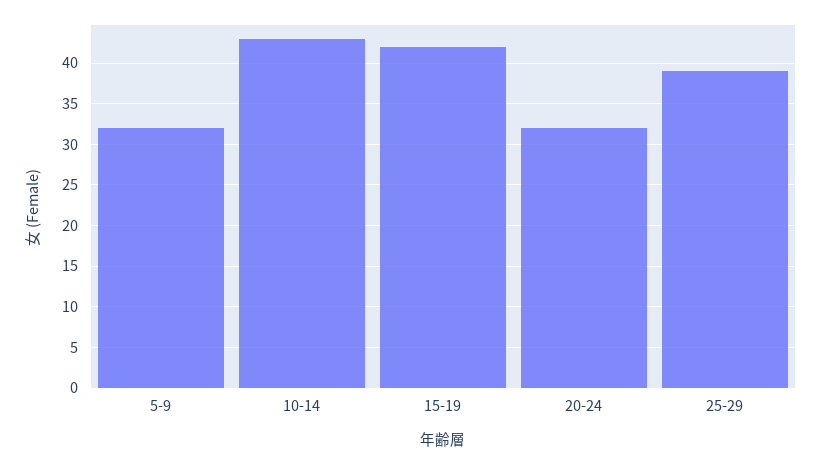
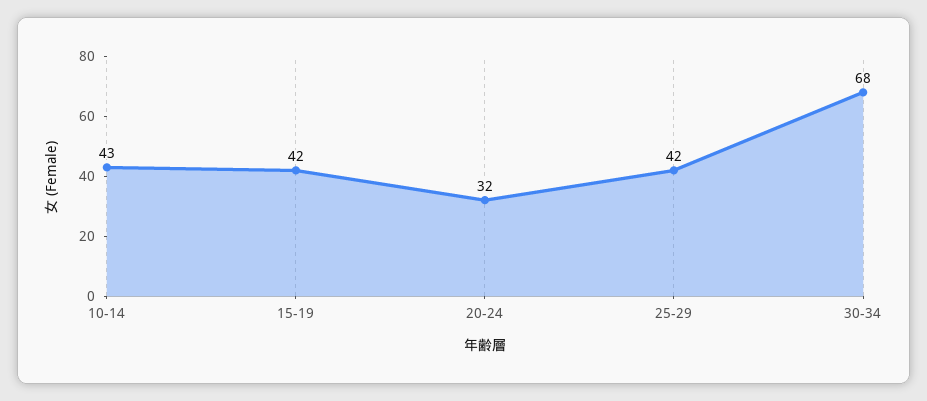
5-9: 32 -> none
25-29: 39 -> 42
30-34: none -> 68

